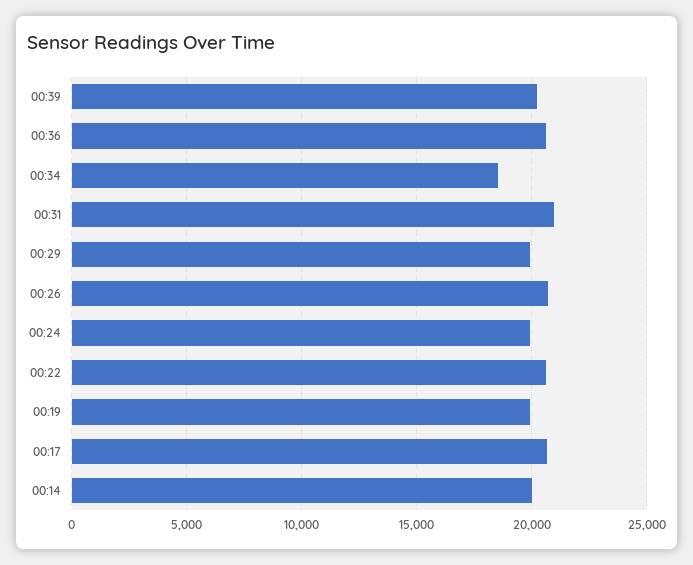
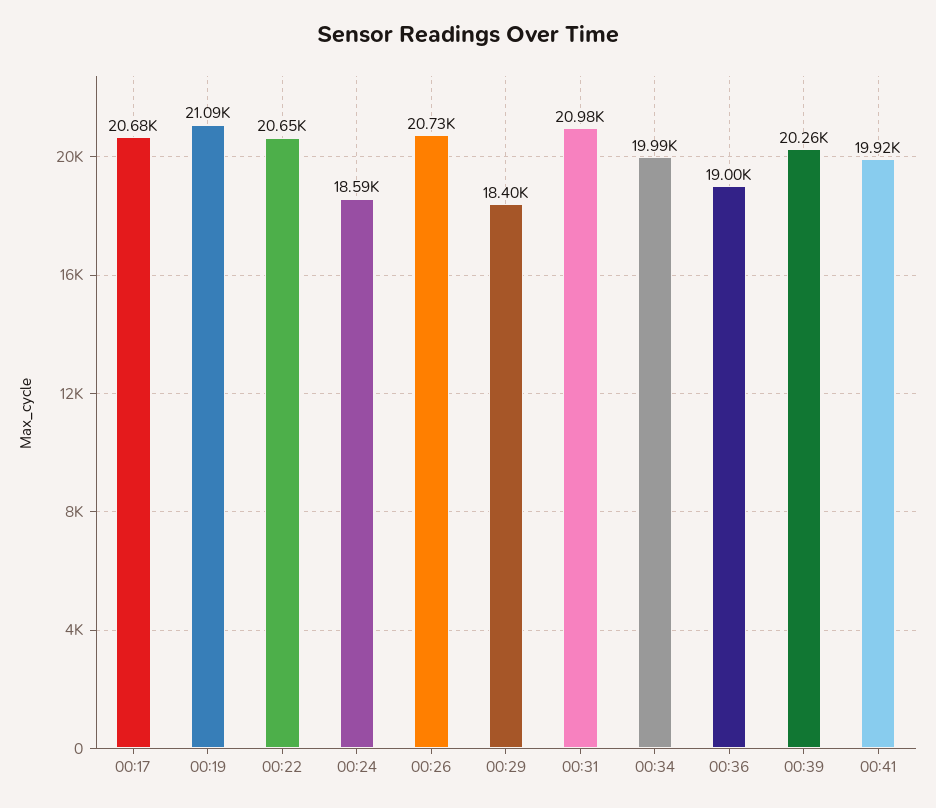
00:36: 20500 -> 19000
00:34: 18500 -> 19990
00:29: 20000 -> 18400
00:24: 20000 -> 18590
00:19: 20000 -> 21090
00:14: 20000 -> none
00:41: none -> 19920

